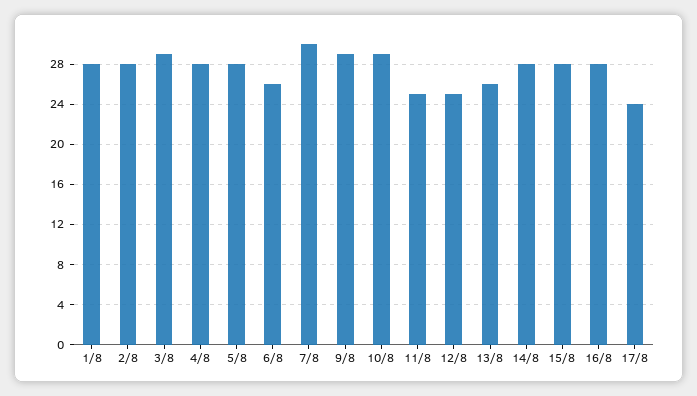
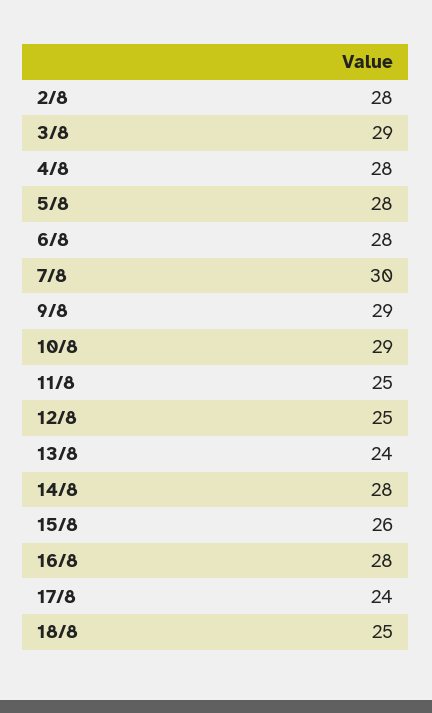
1/8: 28 -> none
6/8: 26 -> 28
13/8: 26 -> 24
15/8: 28 -> 26
18/8: none -> 25

